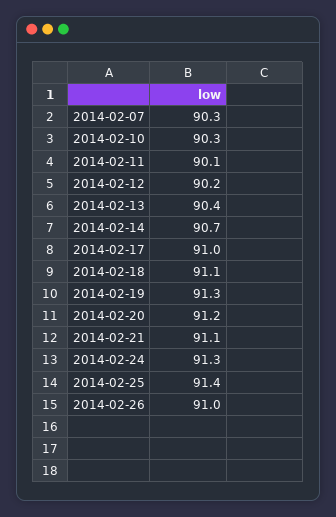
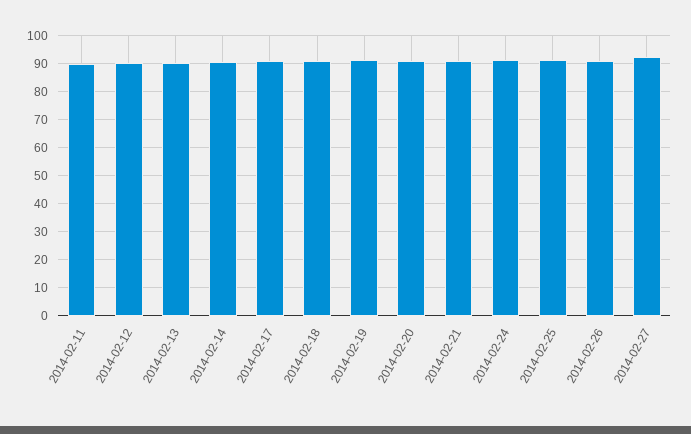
2014-02-07: 90.3 -> none
2014-02-10: 90.3 -> none
2014-02-27: none -> 92.5

